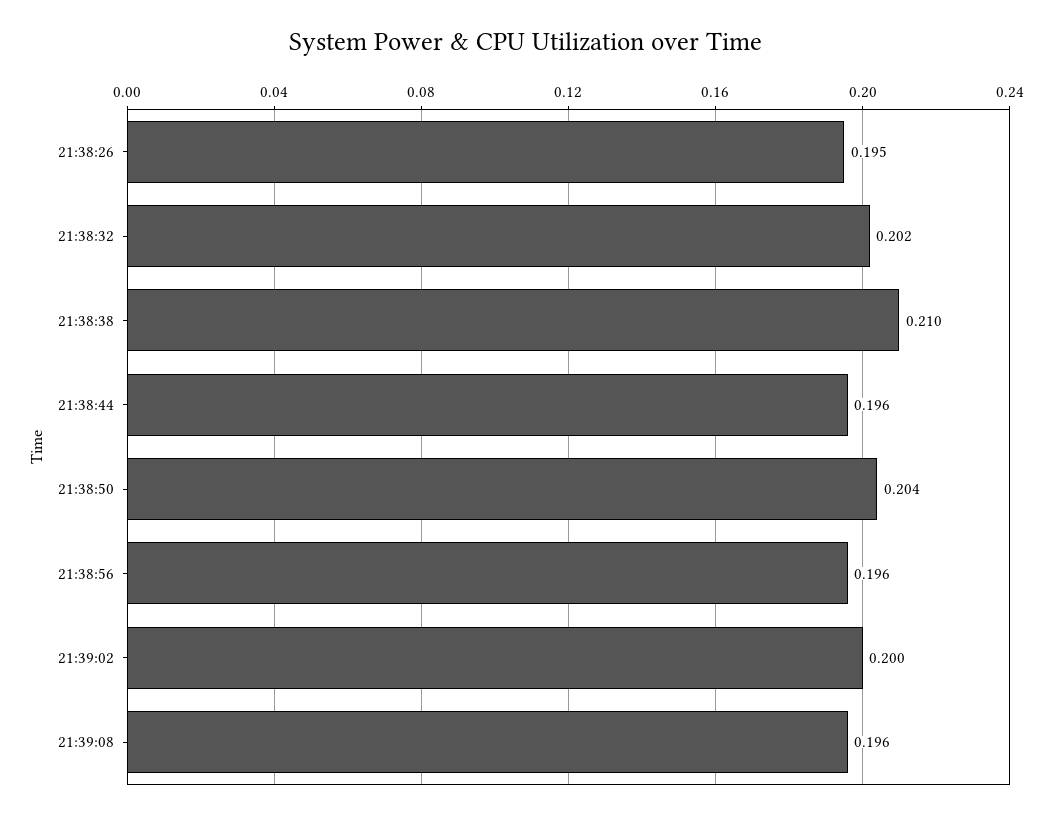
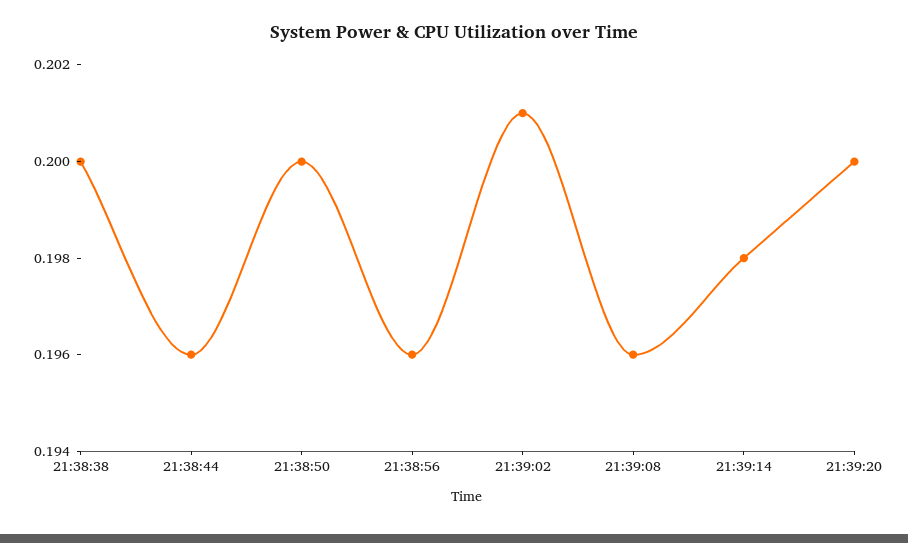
21:38:26: 0.195 -> none
21:38:32: 0.202 -> none
21:38:38: 0.21 -> 0.2
21:38:50: 0.204 -> 0.2
21:39:02: 0.2 -> 0.201
21:39:14: none -> 0.198
21:39:20: none -> 0.2

